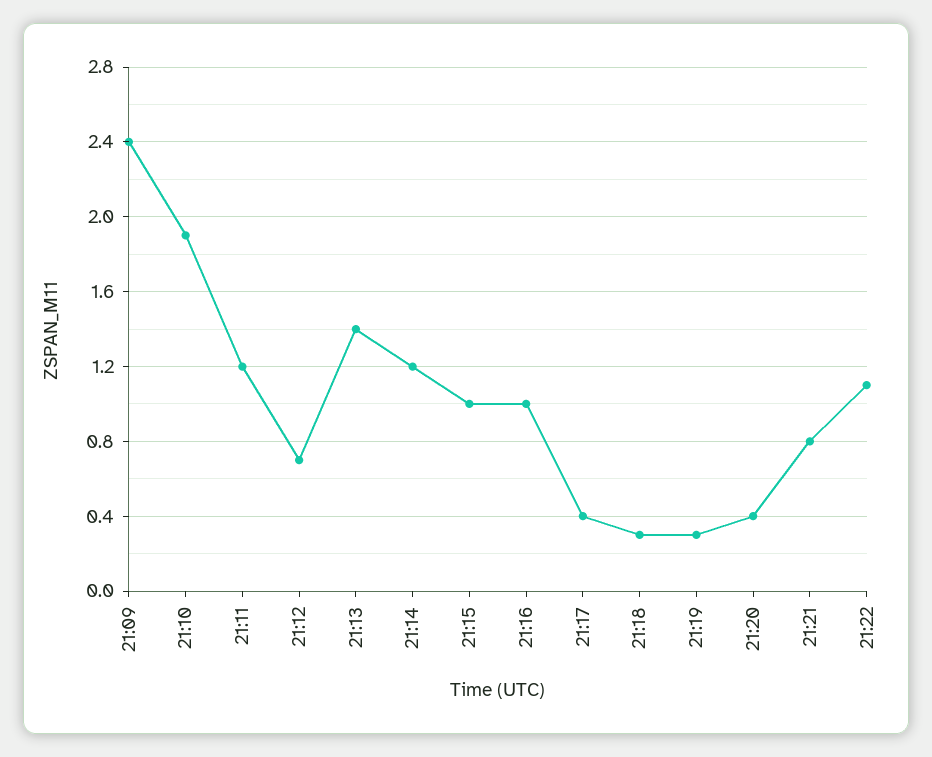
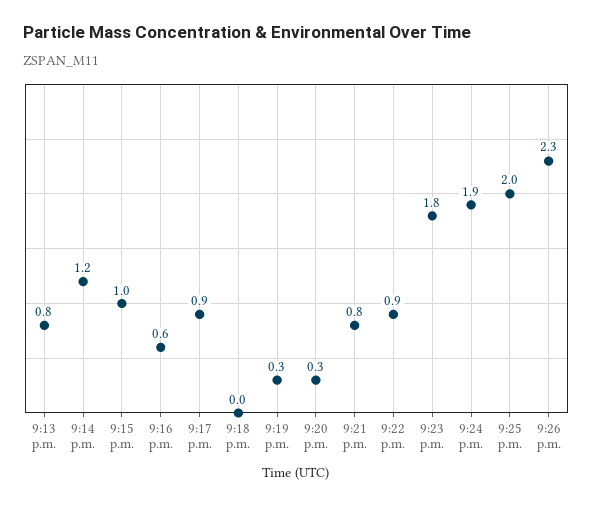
21:09: 2.4 -> none
21:10: 1.9 -> none
21:11: 1.2 -> none
21:12: 0.7 -> none
21:13: 1.4 -> 0.8
21:16: 1 -> 0.6
21:17: 0.4 -> 0.9
21:18: 0.3 -> 0
21:20: 0.4 -> 0.3
21:22: 1.1 -> 0.9
9:23 p.m.: none -> 1.8
9:24 p.m.: none -> 1.9
9:25 p.m.: none -> 2
9:26 p.m.: none -> 2.3

